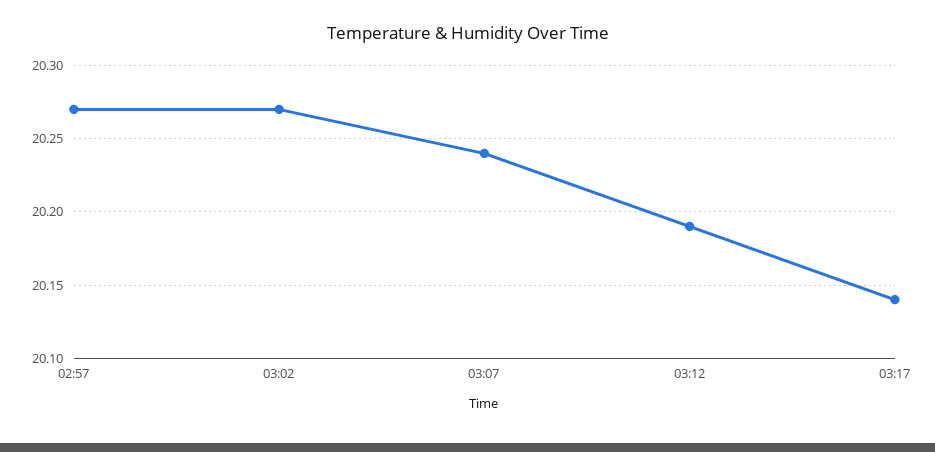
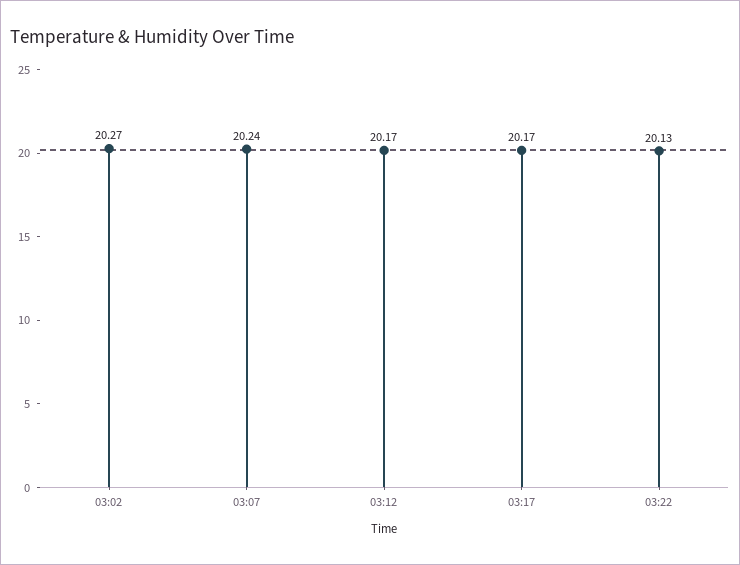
02:57: 20.27 -> none
03:12: 20.19 -> 20.17
03:17: 20.14 -> 20.17
03:22: none -> 20.13

